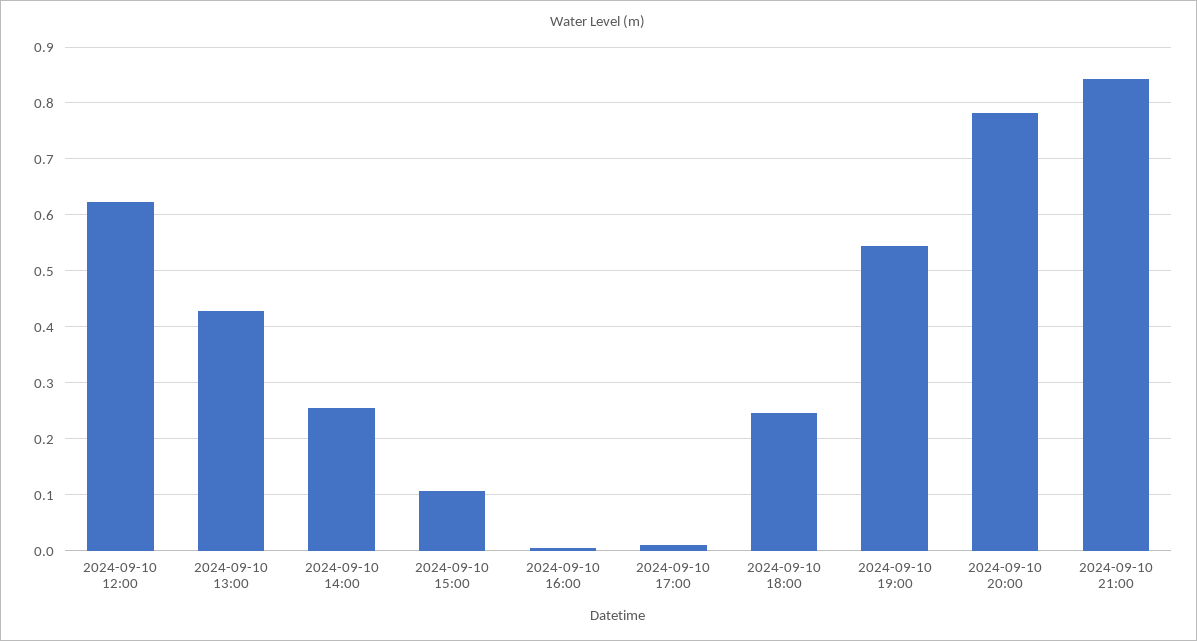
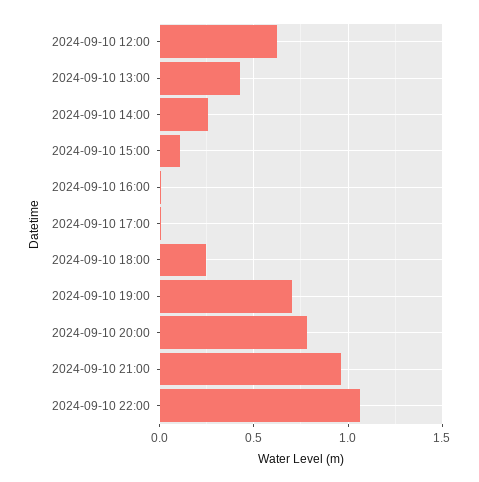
2024-09-10 19:00: 0.54 -> 0.7
2024-09-10 21:00: 0.84 -> 0.95
2024-09-10 22:00: none -> 1.05

